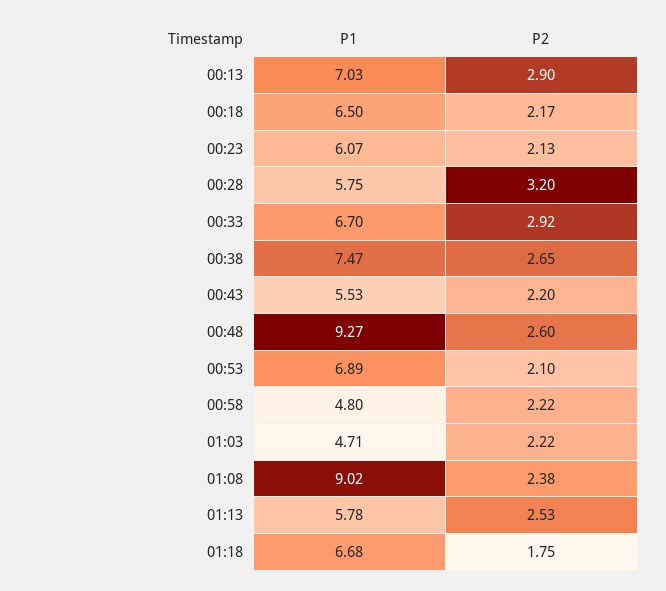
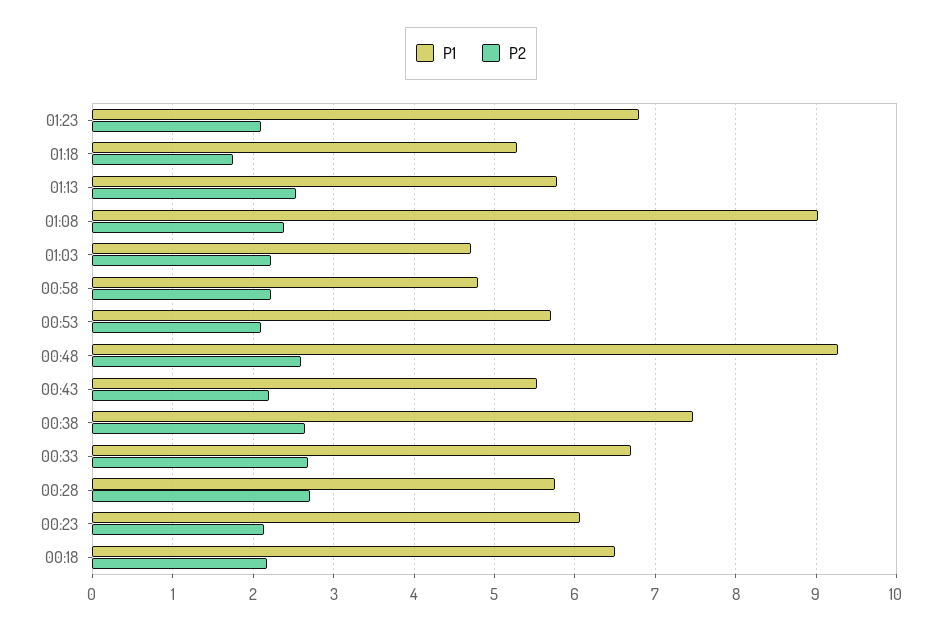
P1, 00:13: 7.03 -> none
P2, 00:13: 2.9 -> none
P2, 00:28: 3.2 -> 2.7
P2, 00:33: 2.92 -> 2.7
P1, 00:53: 6.89 -> 5.7
P1, 01:18: 6.68 -> 5.3
P1, 01:23: none -> 6.8
P2, 01:23: none -> 2.1

